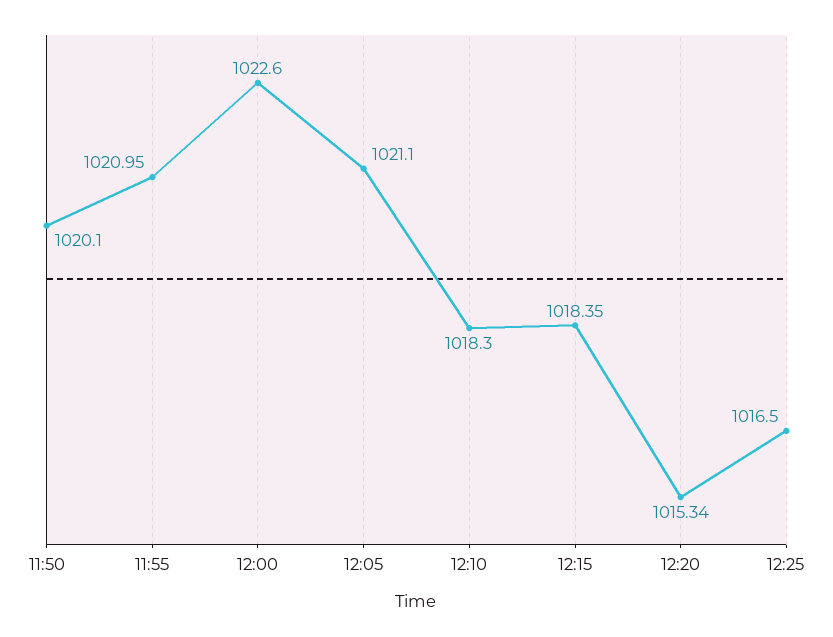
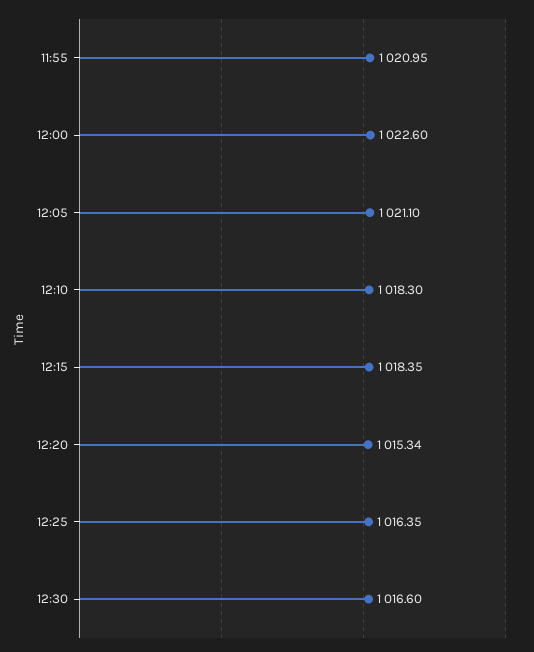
11:50: 1020.1 -> none
12:25: 1016.5 -> 1016.35
12:30: none -> 1016.6

